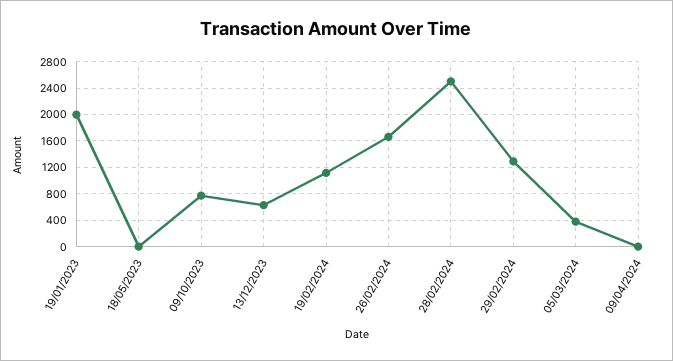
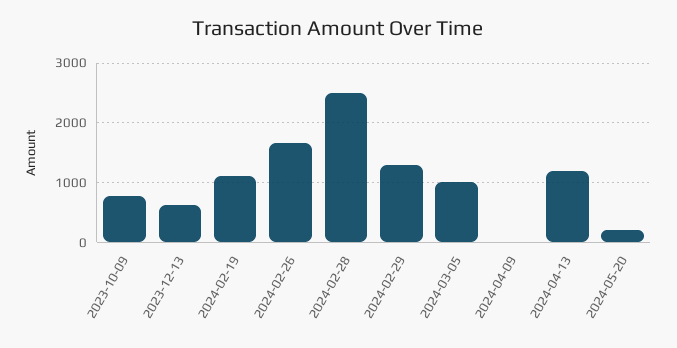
19/01/2023: 2000 -> none
18/05/2023: 0 -> none
05/03/2024: 400 -> 1000
2024-04-13: none -> 1200
2024-05-20: none -> 200

